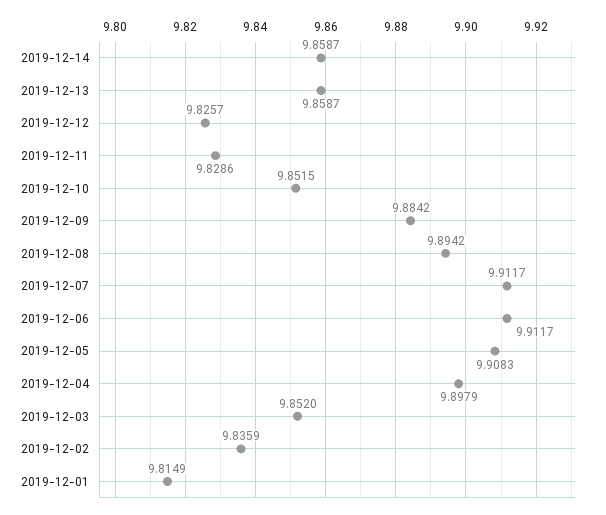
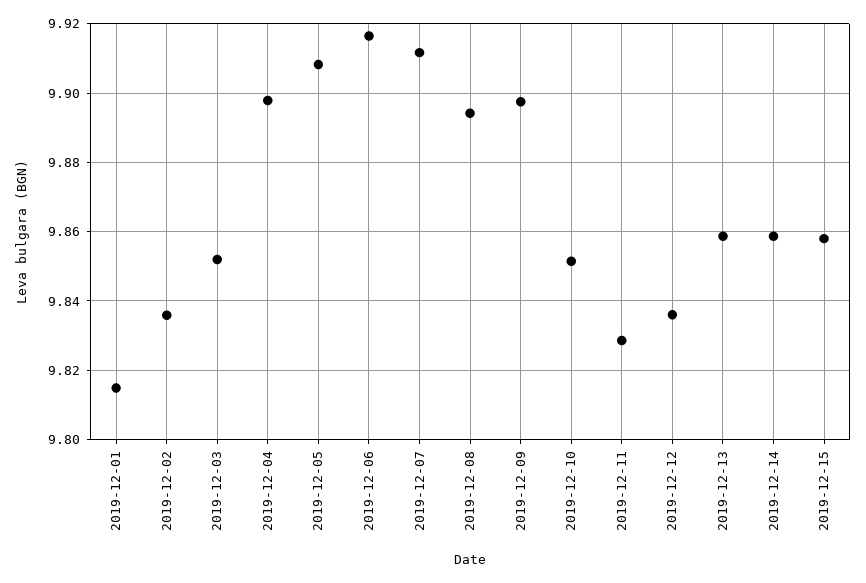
2019-12-12: 9.8257 -> 9.836
2019-12-09: 9.8842 -> 9.898
2019-12-06: 9.9117 -> 9.916
2019-12-15: none -> 9.858

